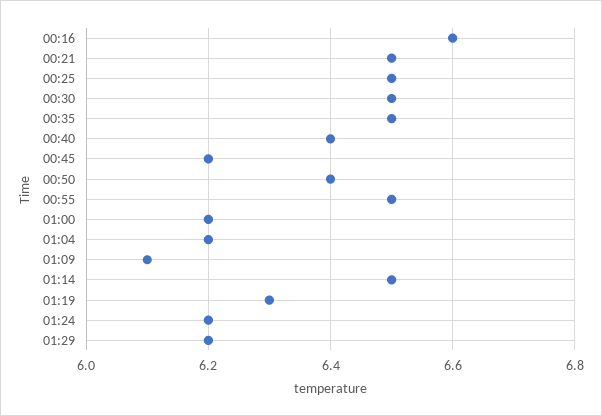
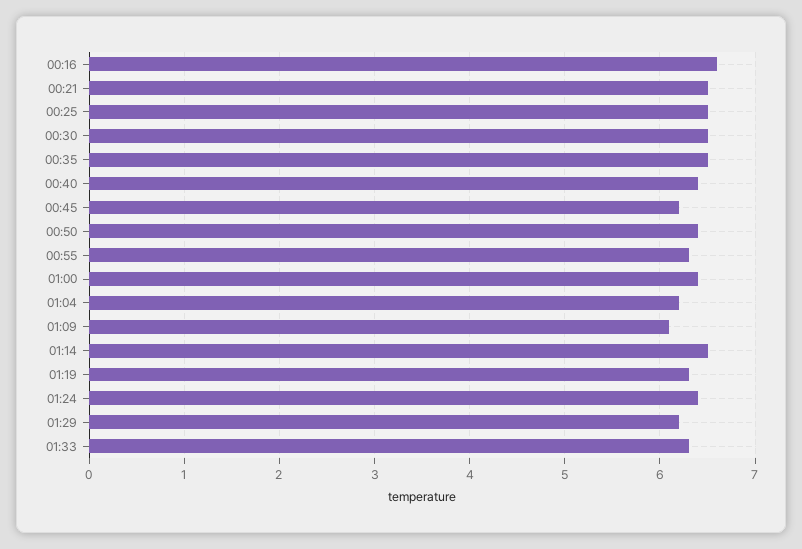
00:55: 6.5 -> 6.3
01:00: 6.2 -> 6.4
01:24: 6.2 -> 6.4
01:33: none -> 6.3

